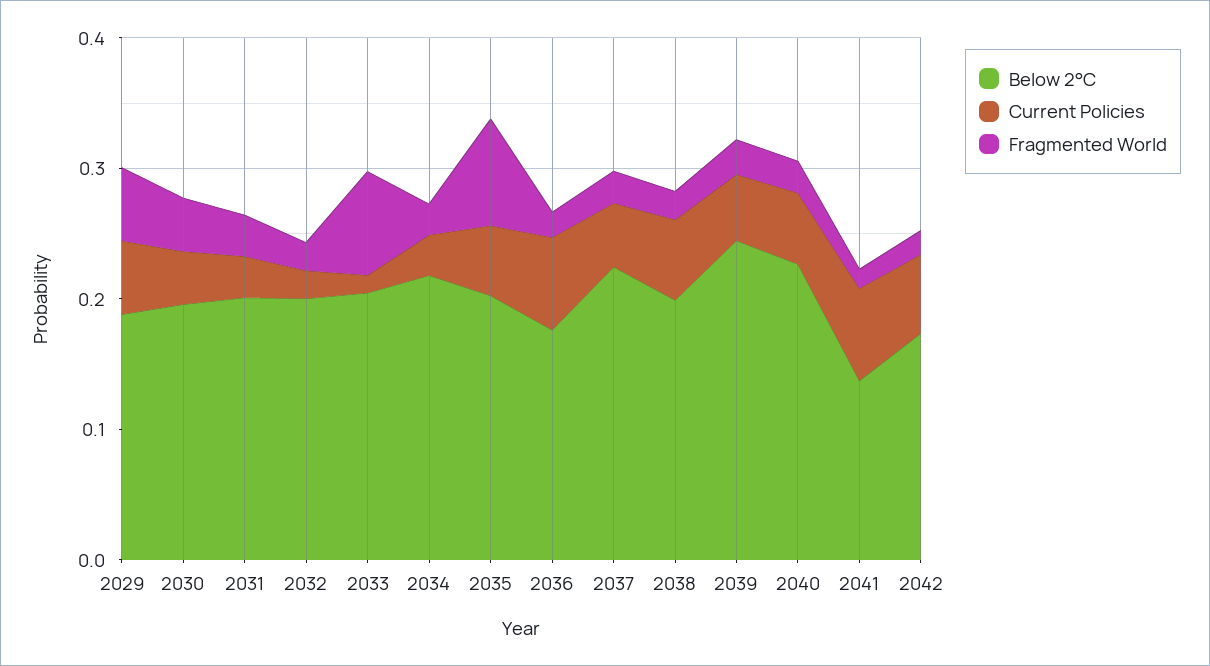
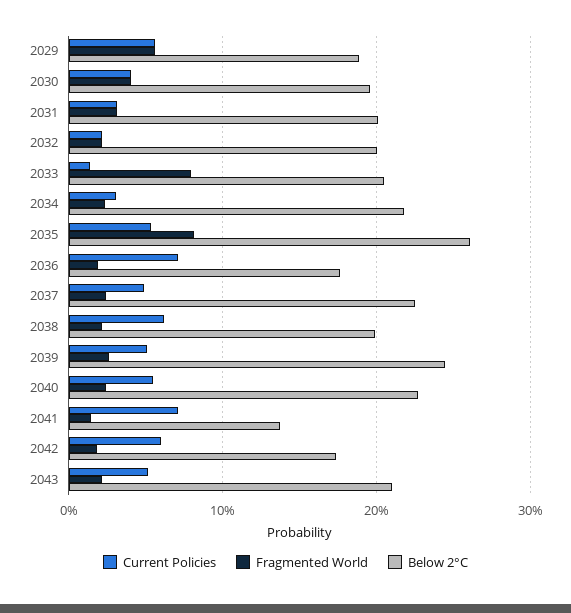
Below 2°C, 2035: 0.2 -> 0.26
Current Policies, 2043: none -> 0.05
Fragmented World, 2043: none -> 0.02
Below 2°C, 2043: none -> 0.21

